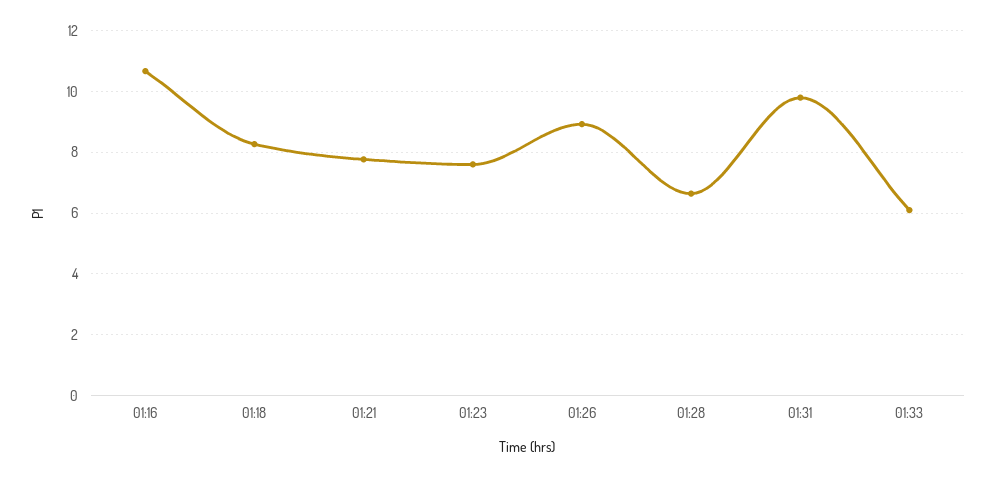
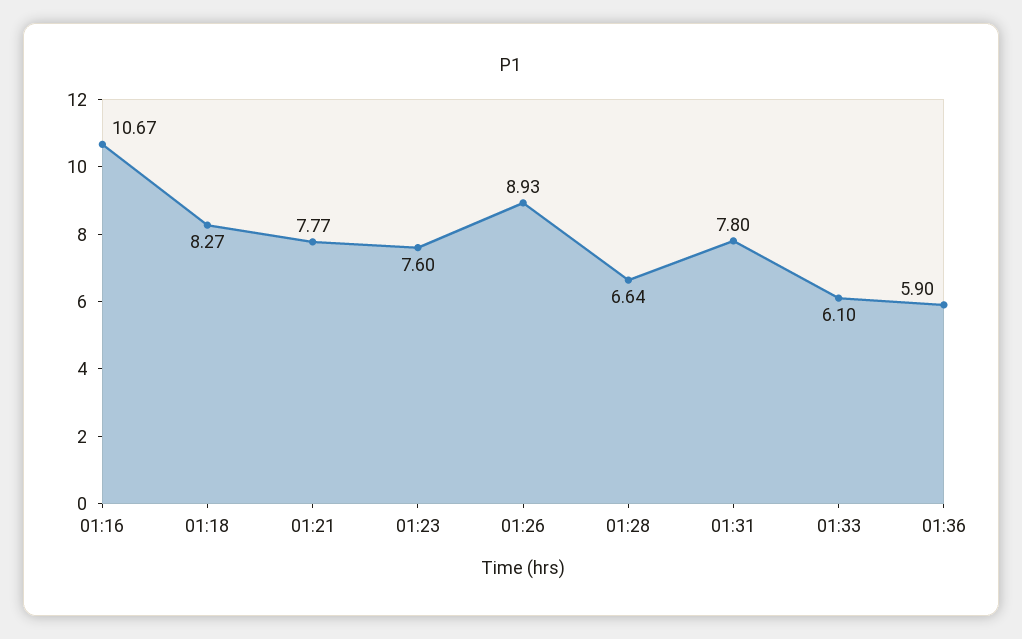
01:31: 9.8 -> 7.8
01:36: none -> 5.9

